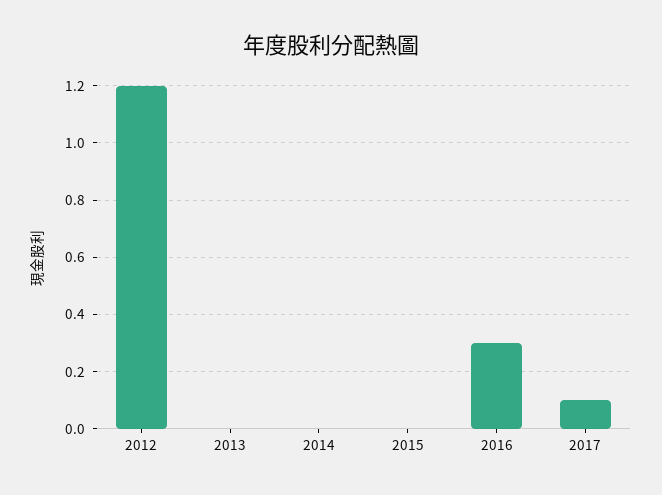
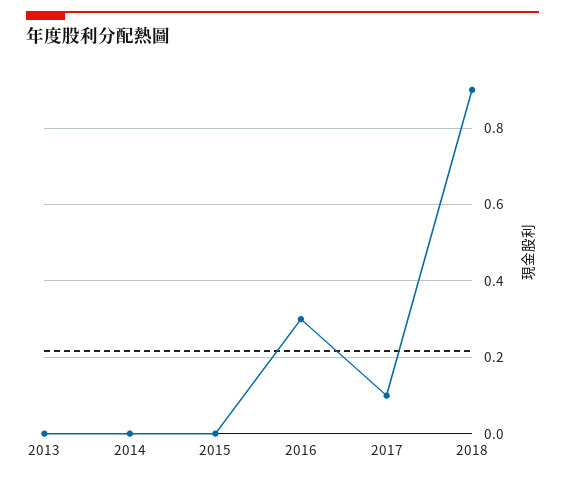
2012: 1.2 -> none
2018: none -> 0.9

